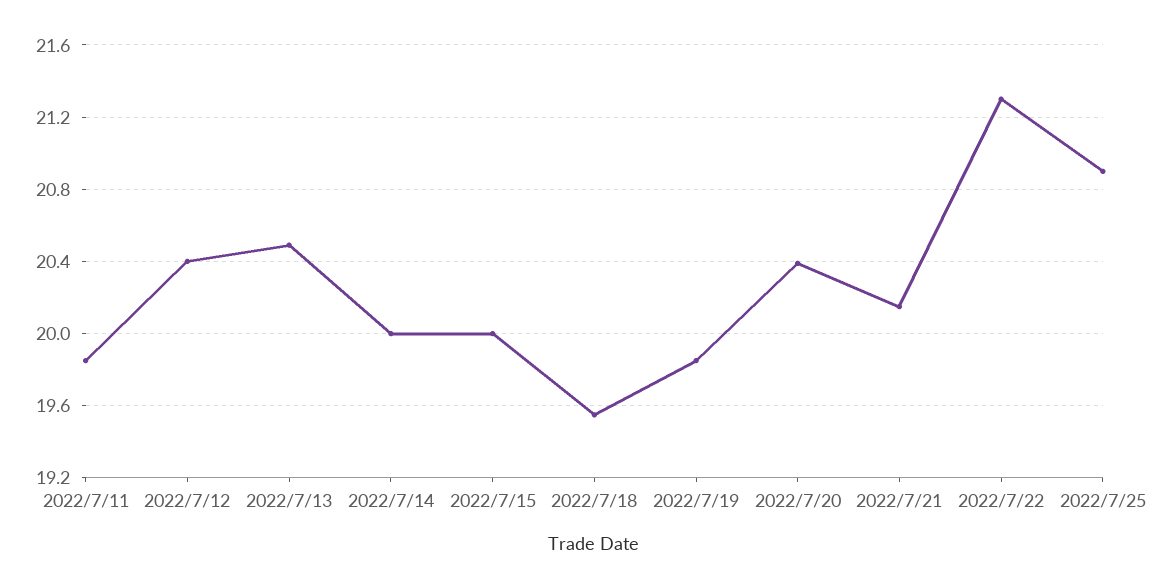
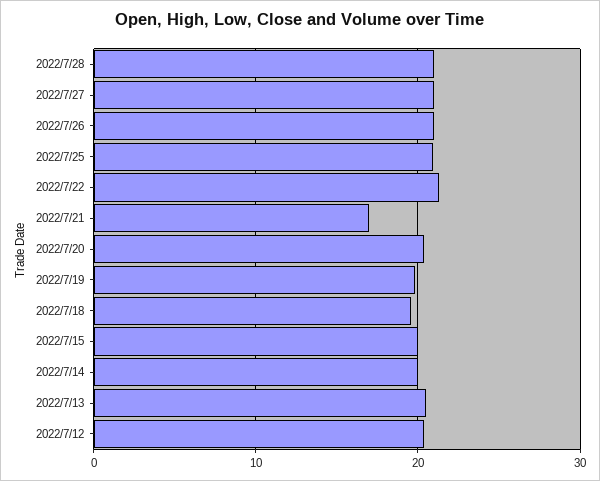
2022/7/11: 19.85 -> none
2022/7/21: 20.15 -> 17
2022/7/28: none -> 21
2022/7/27: none -> 21
2022/7/26: none -> 21

